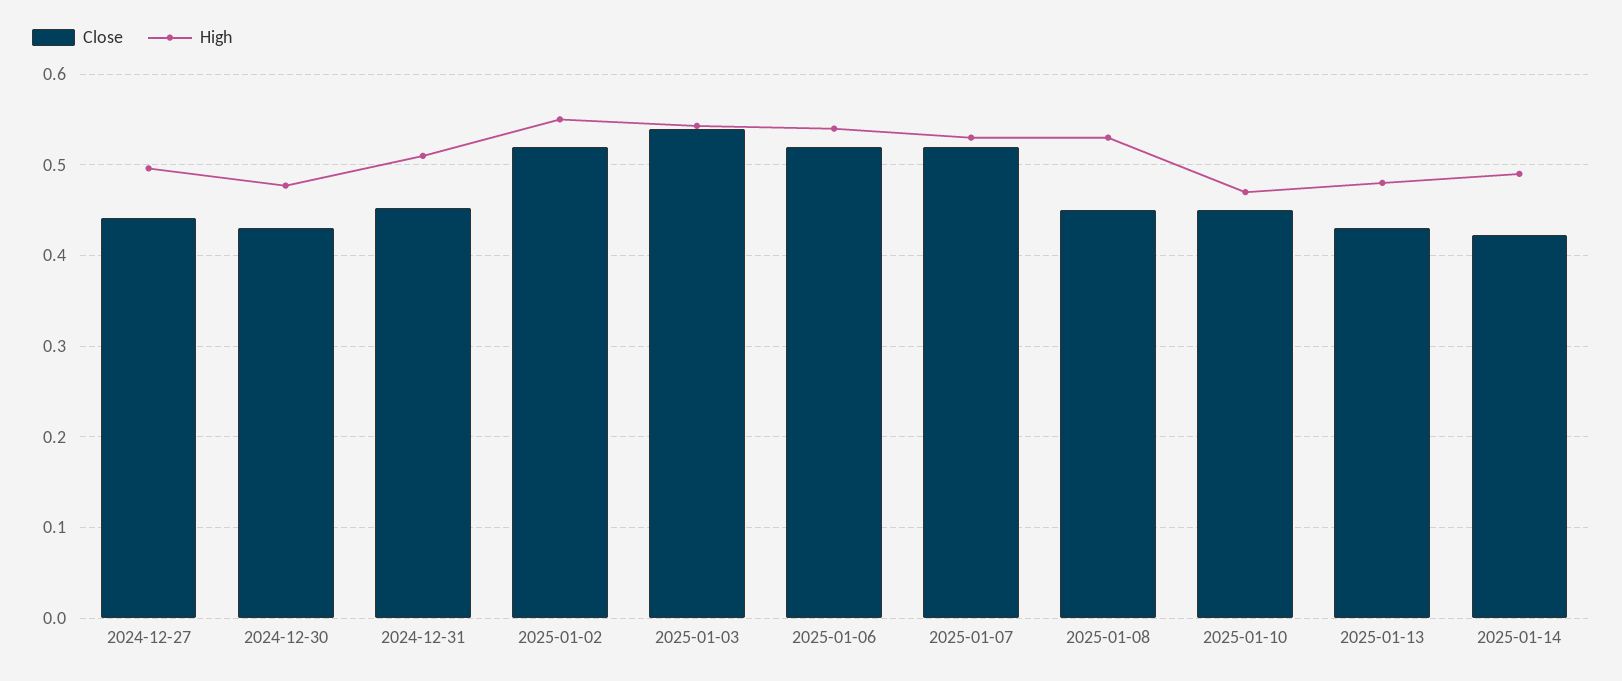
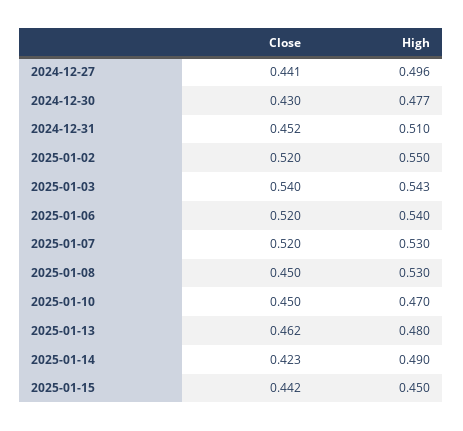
Close, 2025-01-13: 0.43 -> 0.462
Close, 2025-01-15: none -> 0.442
High, 2025-01-15: none -> 0.45

